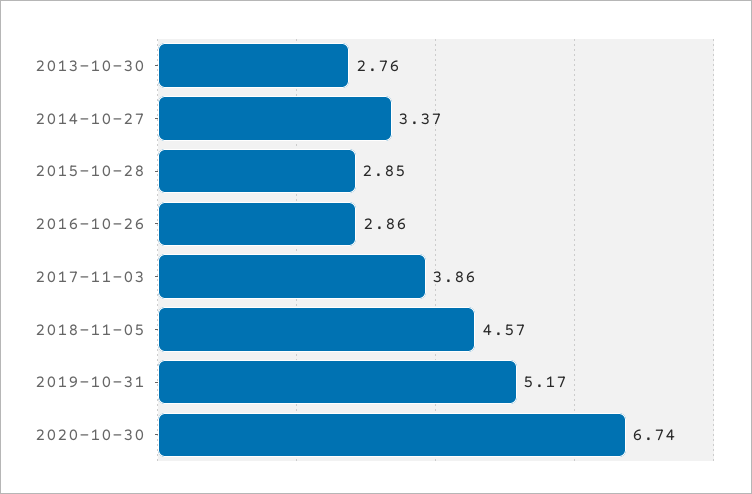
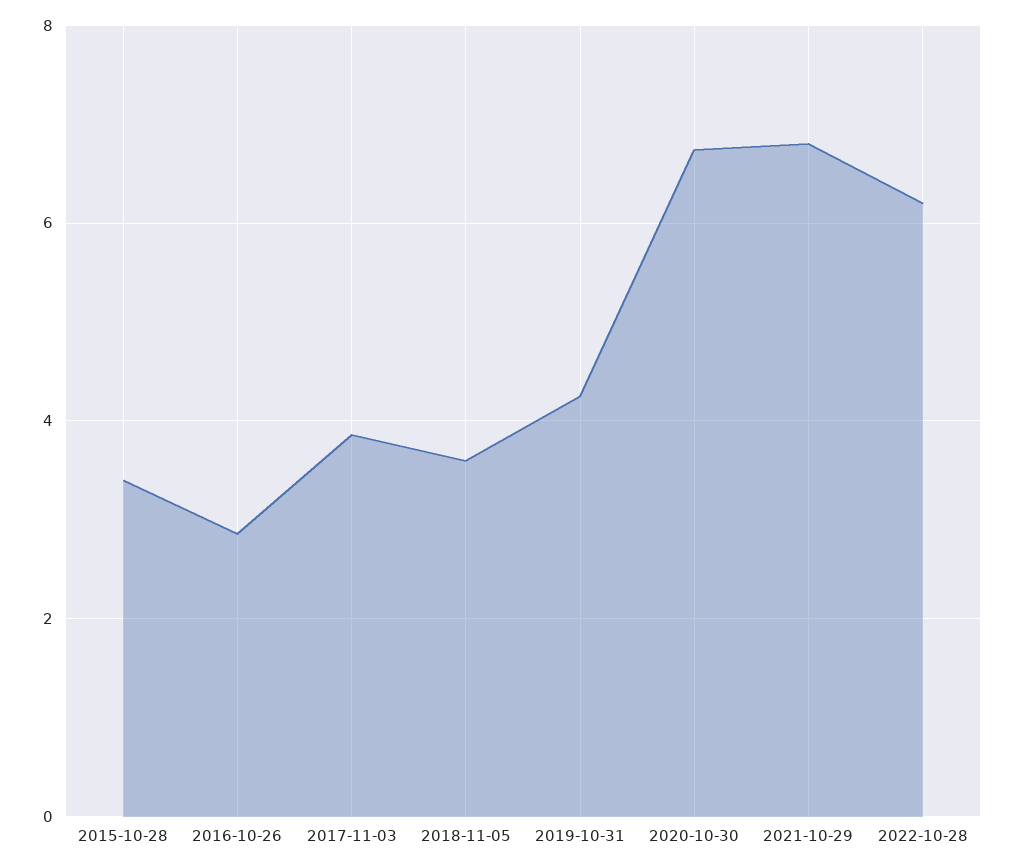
2013-10-30: 2.76 -> none
2014-10-27: 3.37 -> none
2015-10-28: 2.85 -> 3.4
2018-11-05: 4.57 -> 3.6
2019-10-31: 5.17 -> 4.2
2021-10-29: none -> 6.8
2022-10-28: none -> 6.2

